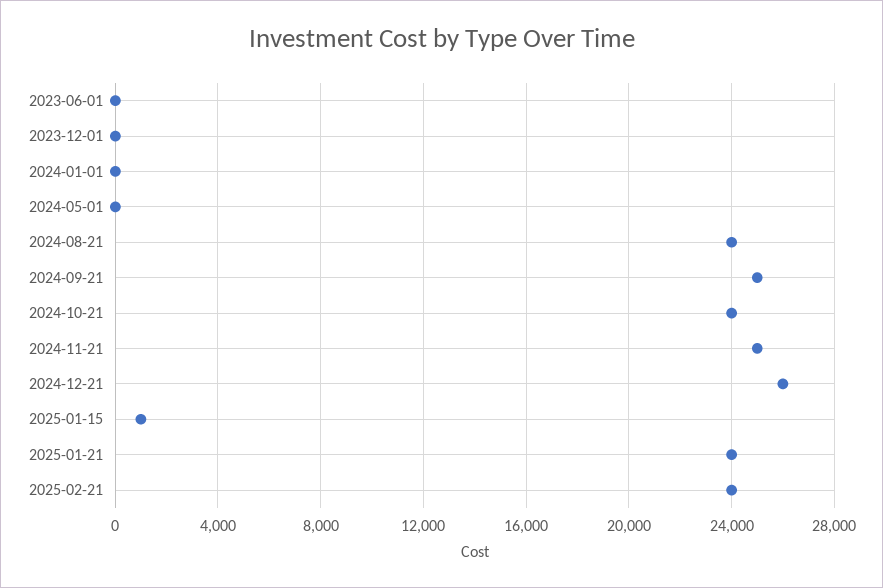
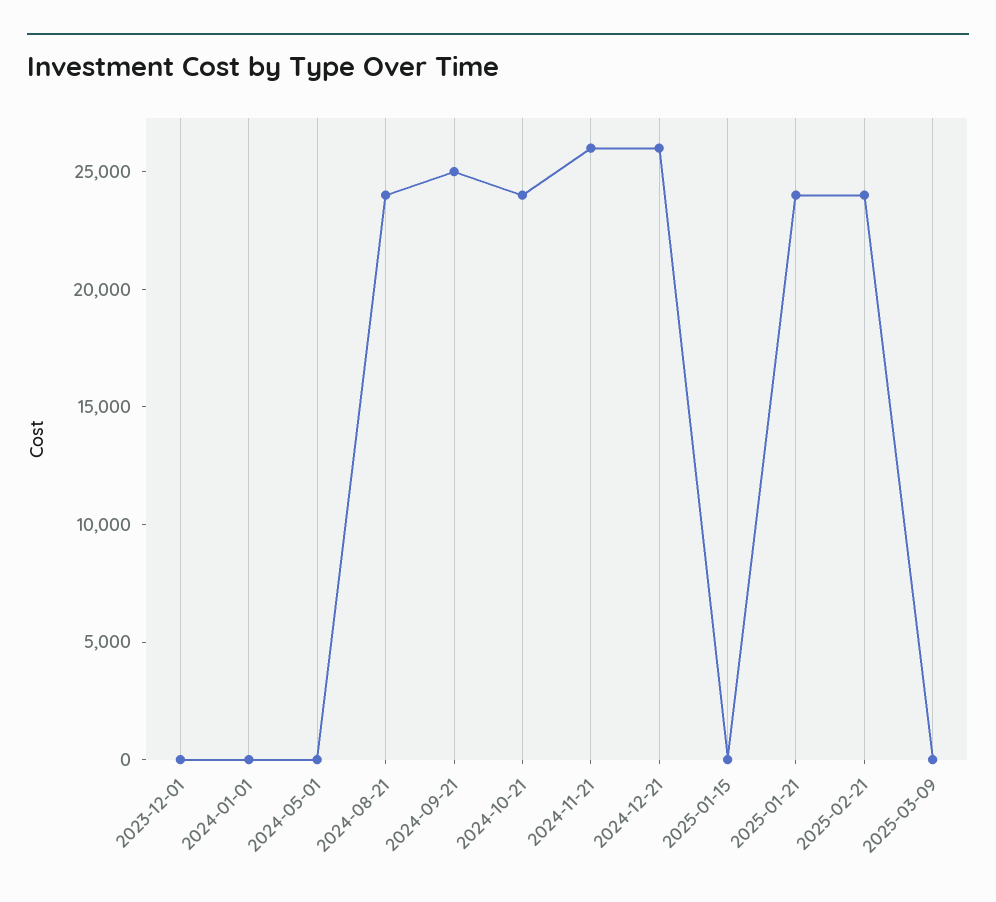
2023-06-01: 0 -> none
2024-11-21: 25000 -> 26000
2025-01-15: 1000 -> 0
2025-03-09: none -> 0

